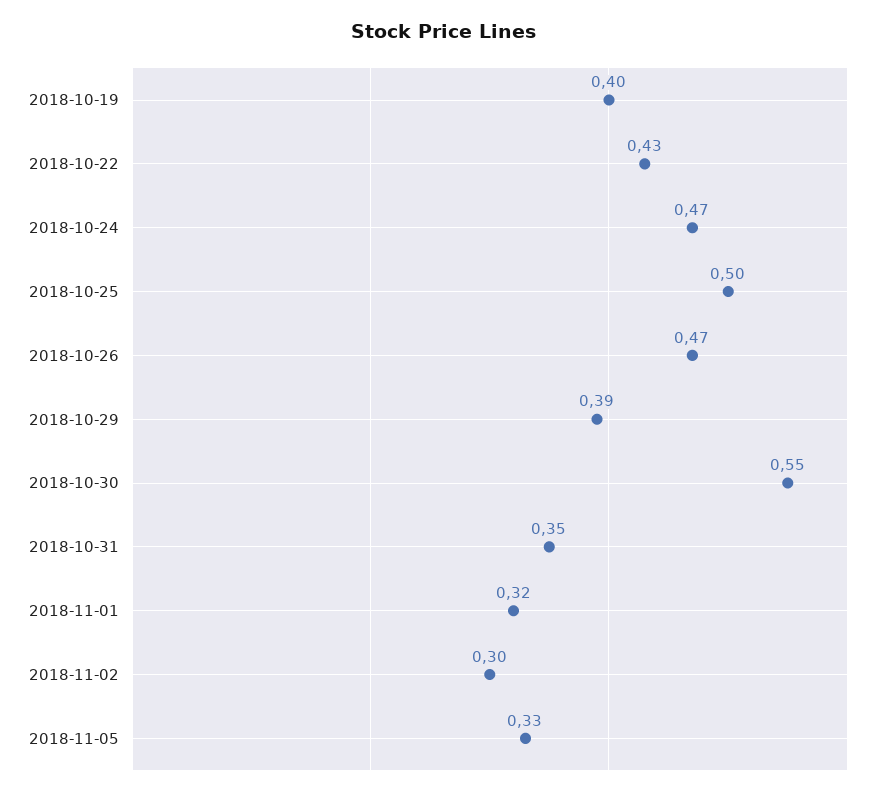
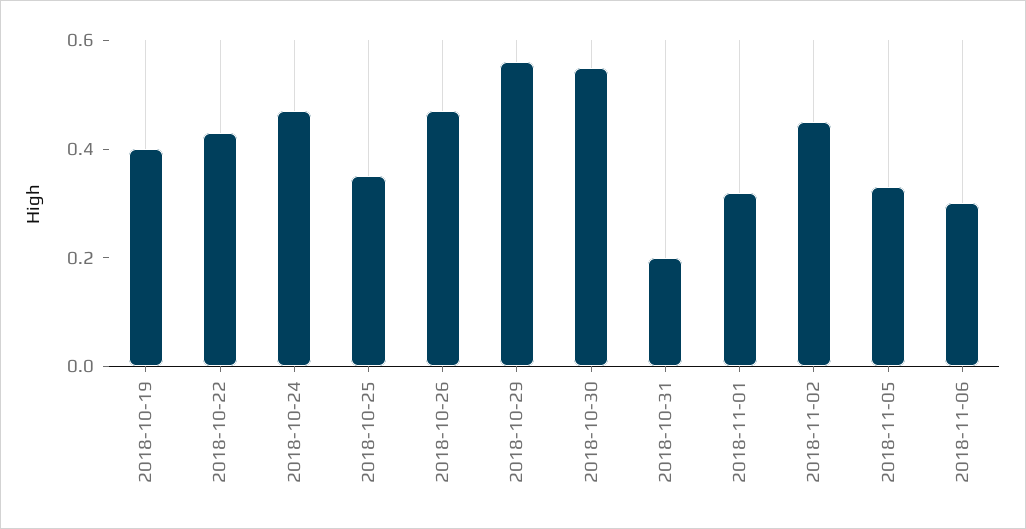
2018-10-25: 0.5 -> 0.35
2018-10-29: 0.39 -> 0.55
2018-10-31: 0.35 -> 0.2
2018-11-02: 0.3 -> 0.45
2018-11-06: none -> 0.3

